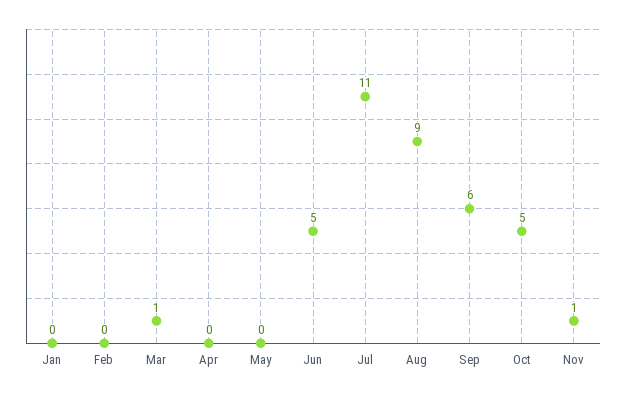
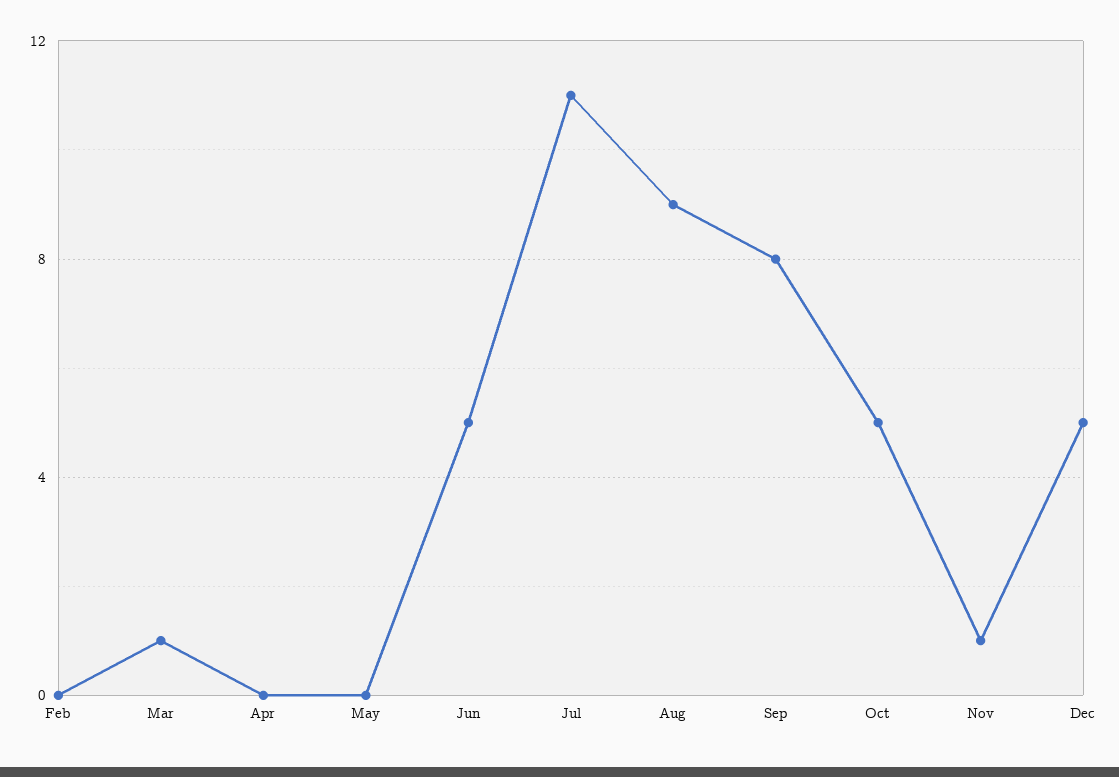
Jan: 0 -> none
Sep: 6 -> 8
Dec: none -> 5

